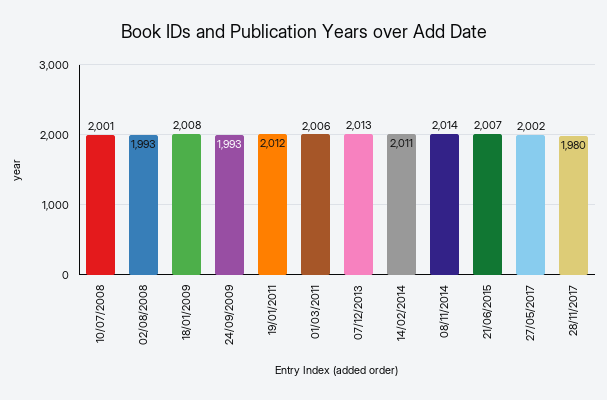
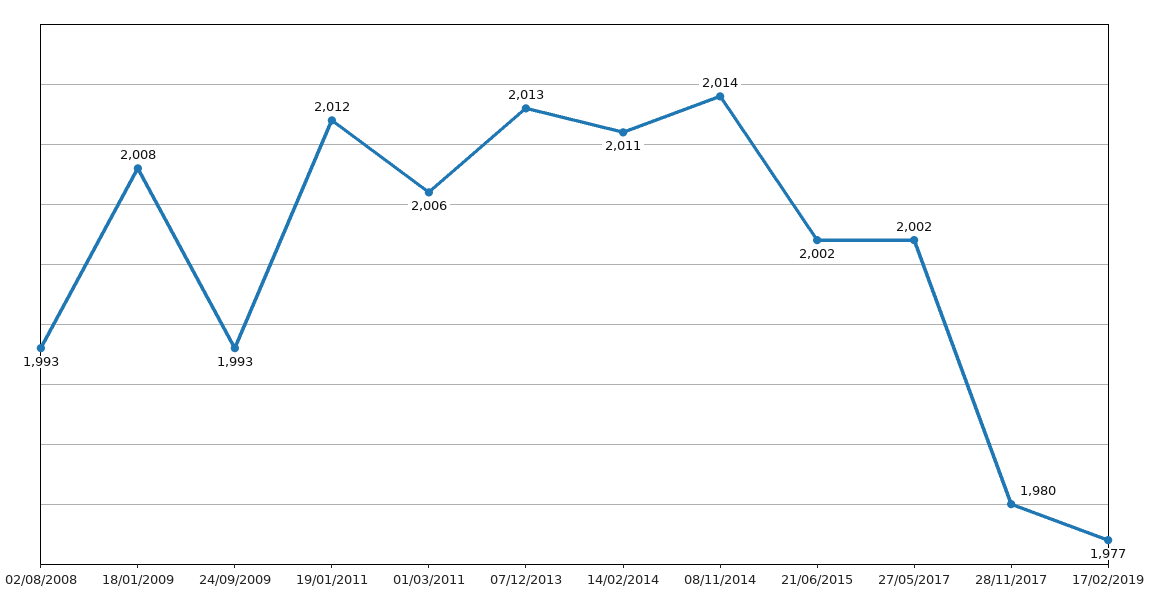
10/07/2008: 2001 -> none
21/06/2015: 2007 -> 2002
17/02/2019: none -> 1977

